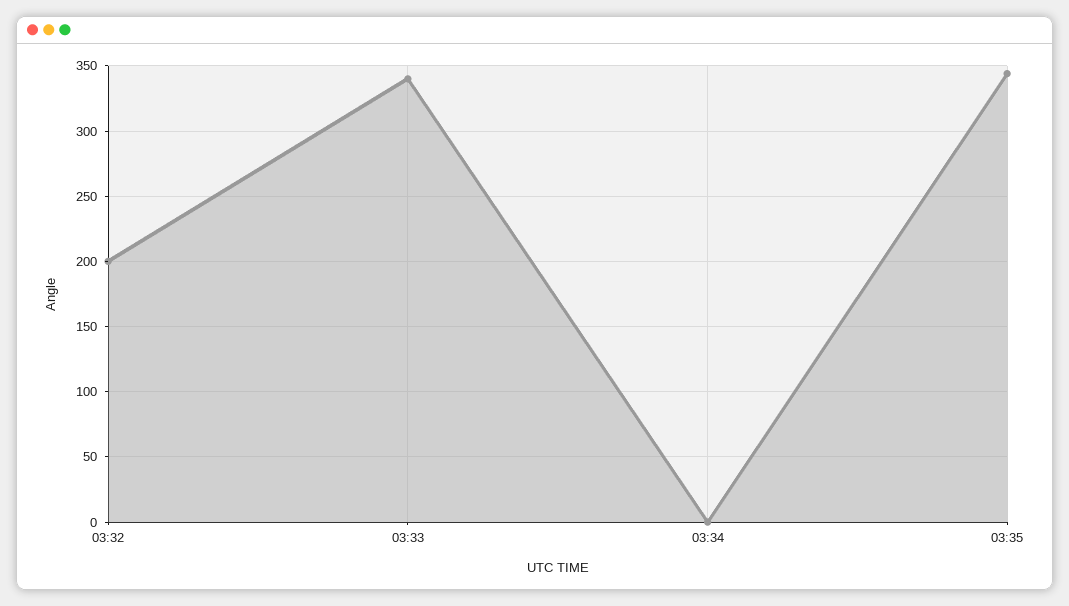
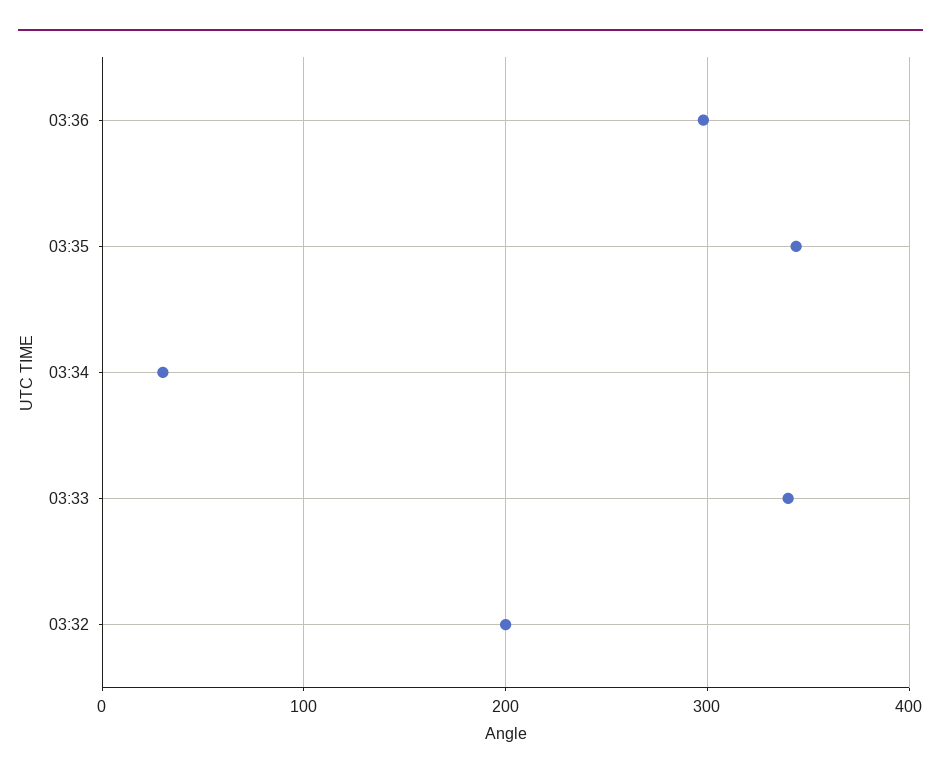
03:34: 0 -> 30
03:36: none -> 300

